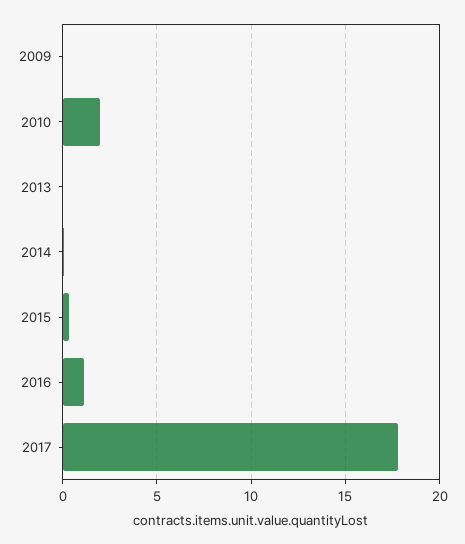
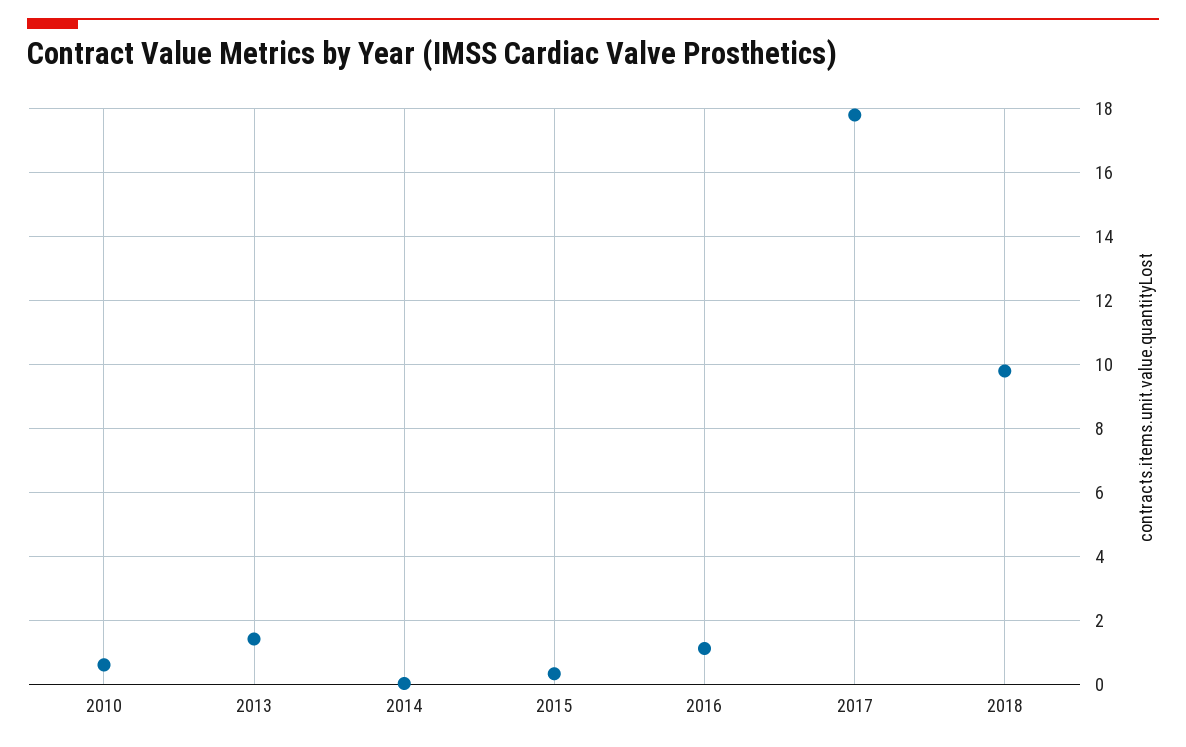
2009: 0 -> none
2010: 2 -> 0.6
2013: 0 -> 1.4
2018: none -> 9.8

